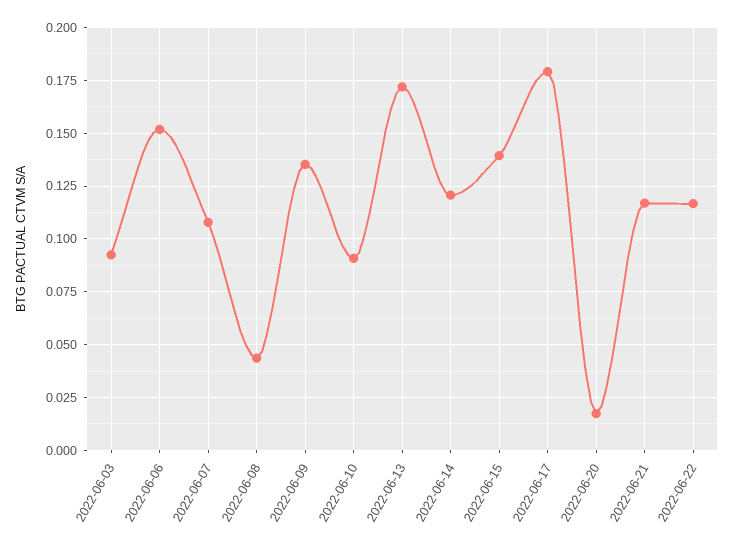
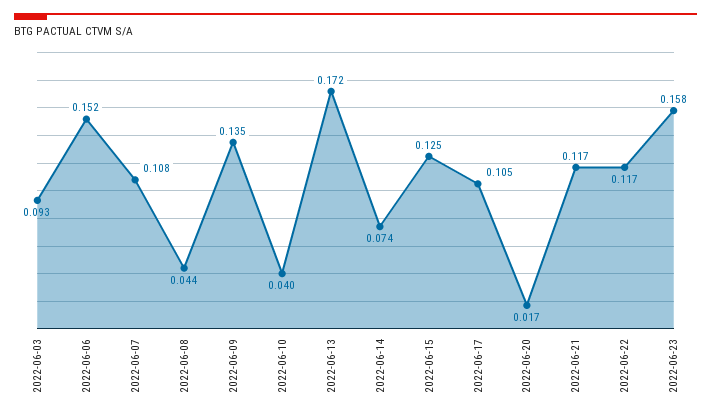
2022-06-10: 0.09 -> 0.04
2022-06-14: 0.12 -> 0.074
2022-06-15: 0.14 -> 0.125
2022-06-17: 0.18 -> 0.105
2022-06-23: none -> 0.158

